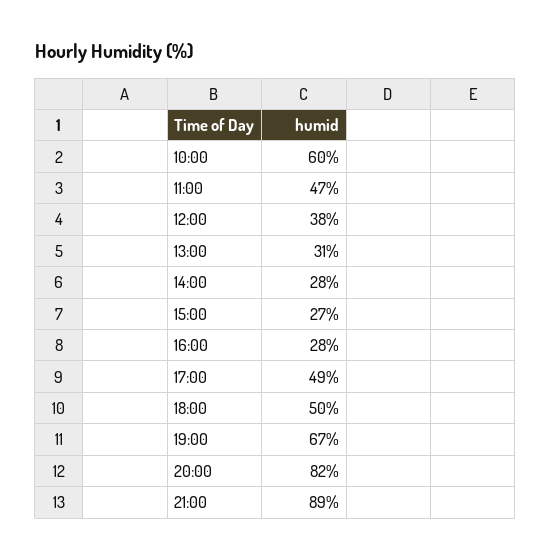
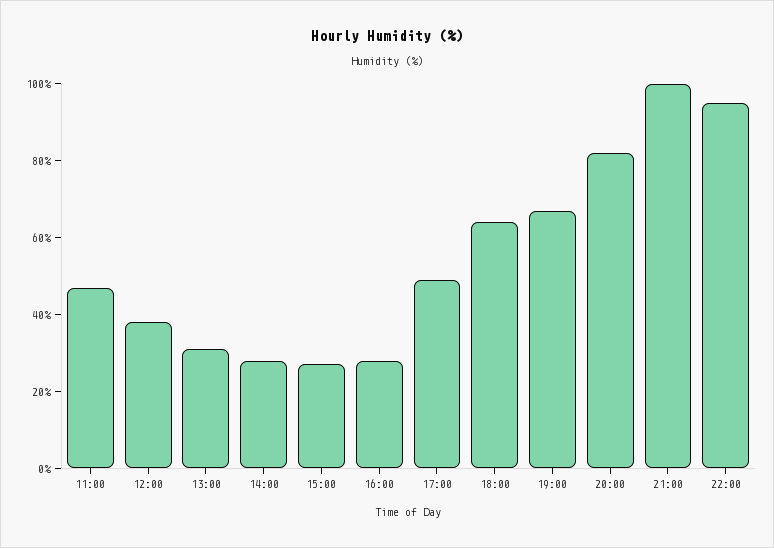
10:00: 60 -> none
18:00: 50 -> 65
21:00: 89 -> 100
22:00: none -> 95

